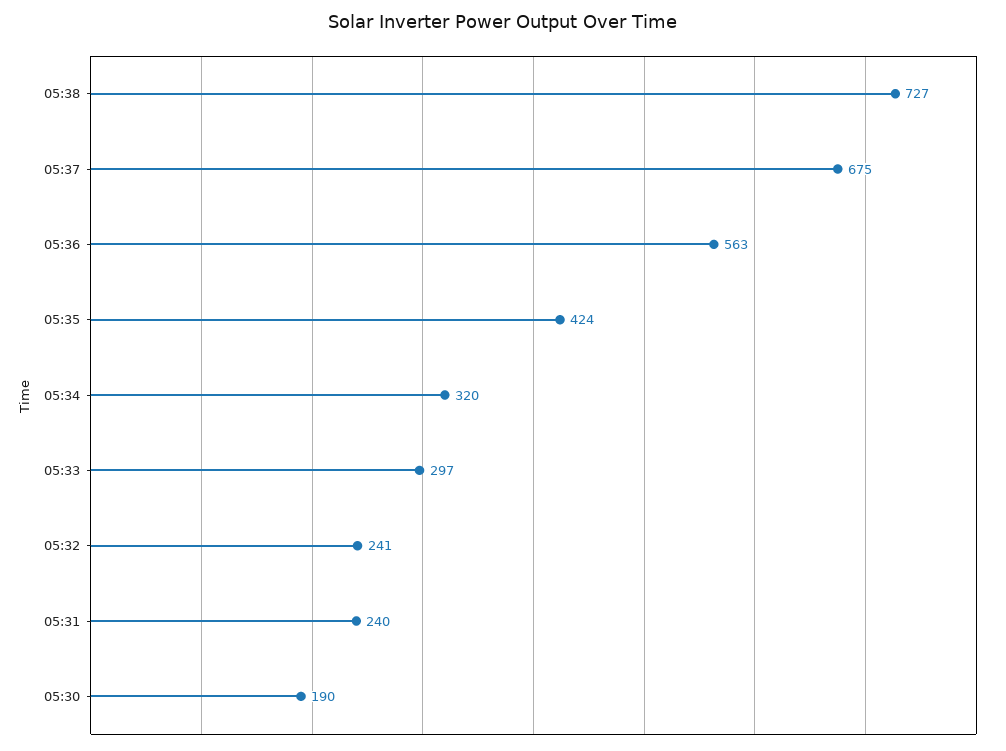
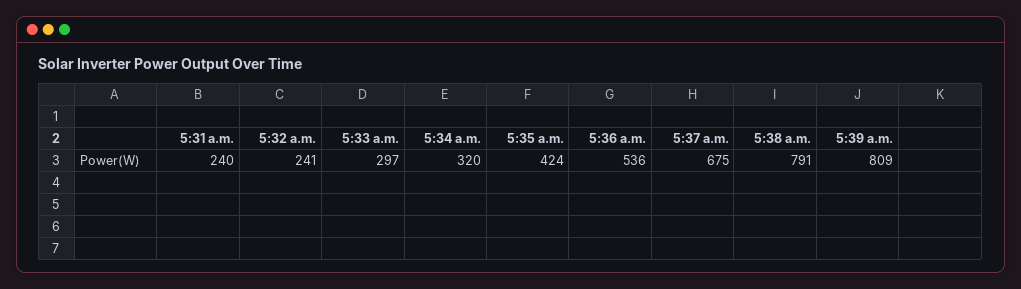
05:38: 727 -> 791
05:36: 563 -> 536
05:30: 190 -> none
5:39 a.m.: none -> 809

